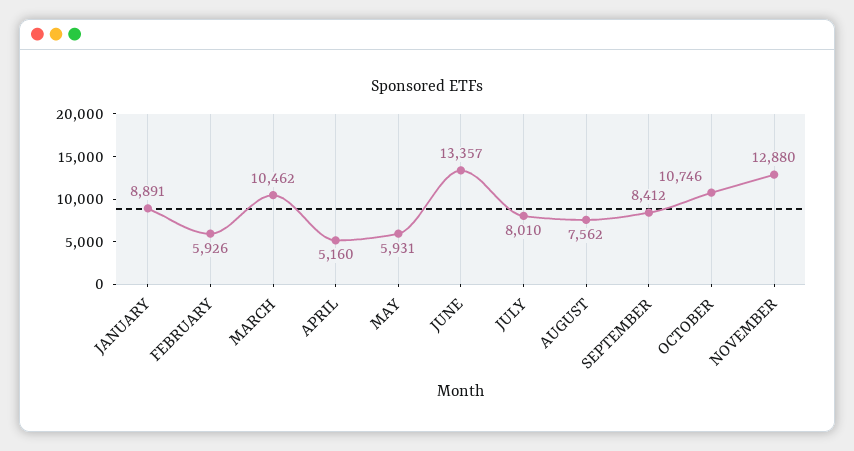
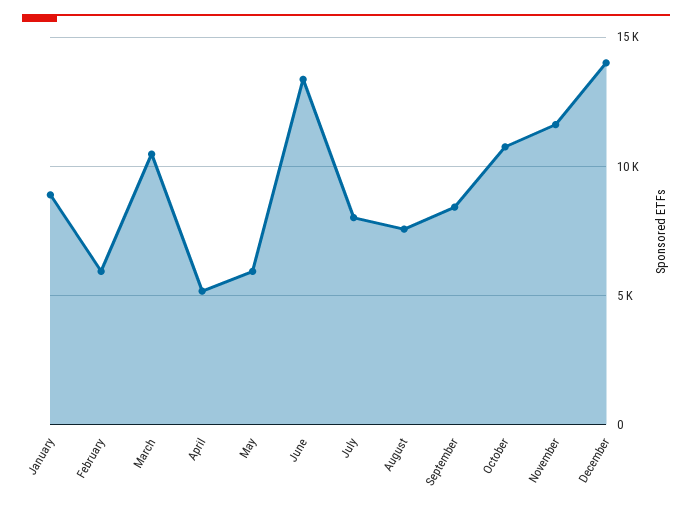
NOVEMBER: 12880 -> 11500
December: none -> 14000

